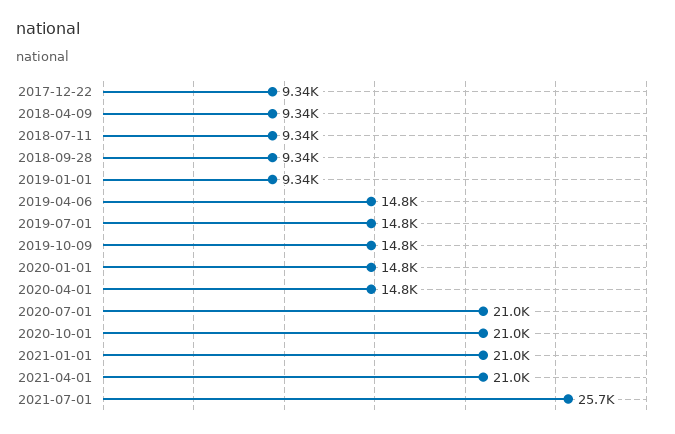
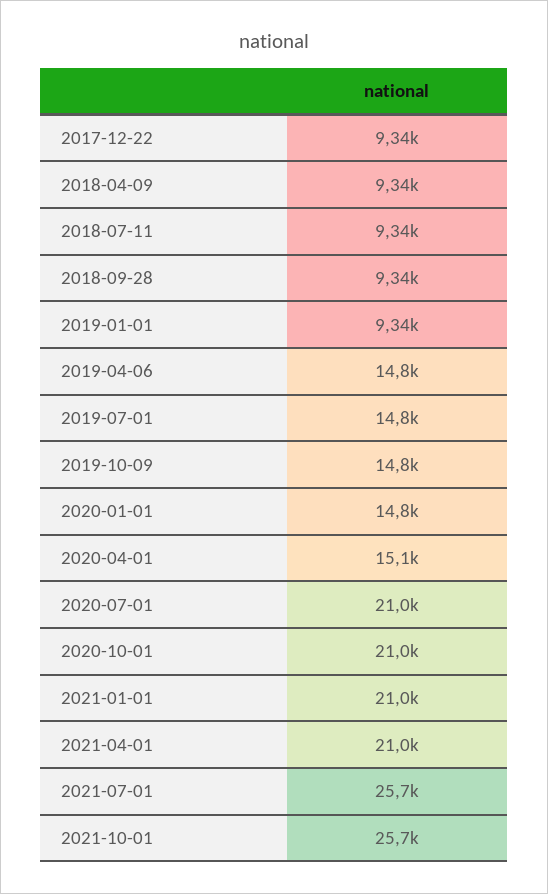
2020-04-01: 14800 -> 15100
2021-10-01: none -> 25700

